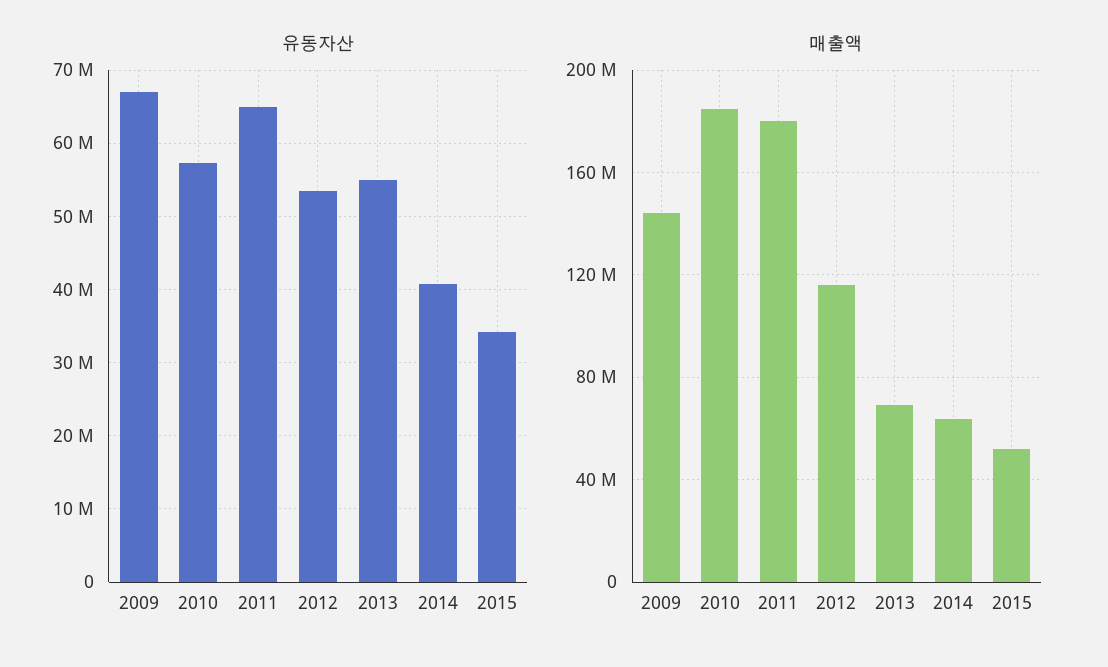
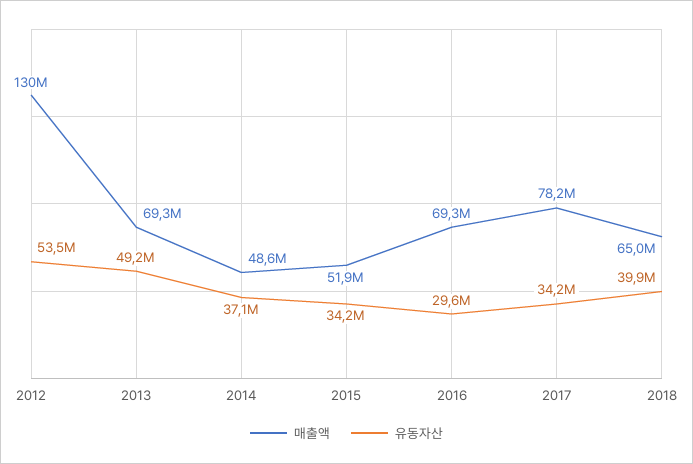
유동자산, 2009: 67000000 -> none
유동자산, 2010: 57000000 -> none
유동자산, 2011: 65000000 -> none
유동자산, 2013: 55000000 -> 49200000
유동자산, 2014: 41000000 -> 37100000
매출액, 2009: 145000000 -> none
매출액, 2010: 185000000 -> none
매출액, 2011: 180000000 -> none
매출액, 2012: 115000000 -> 130000000
매출액, 2014: 65000000 -> 48600000
매출액, 2016: none -> 69300000
유동자산, 2016: none -> 29600000
매출액, 2017: none -> 78200000
유동자산, 2017: none -> 34200000
매출액, 2018: none -> 65000000
유동자산, 2018: none -> 39900000

